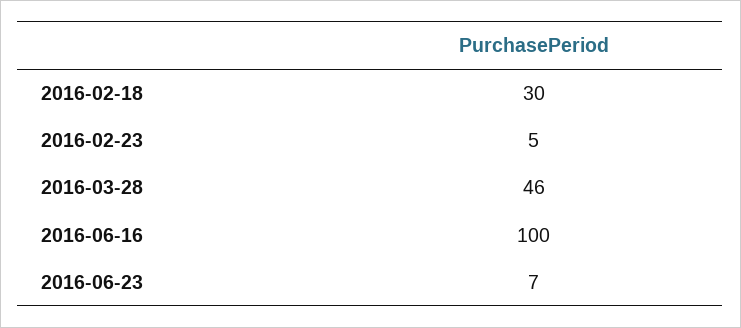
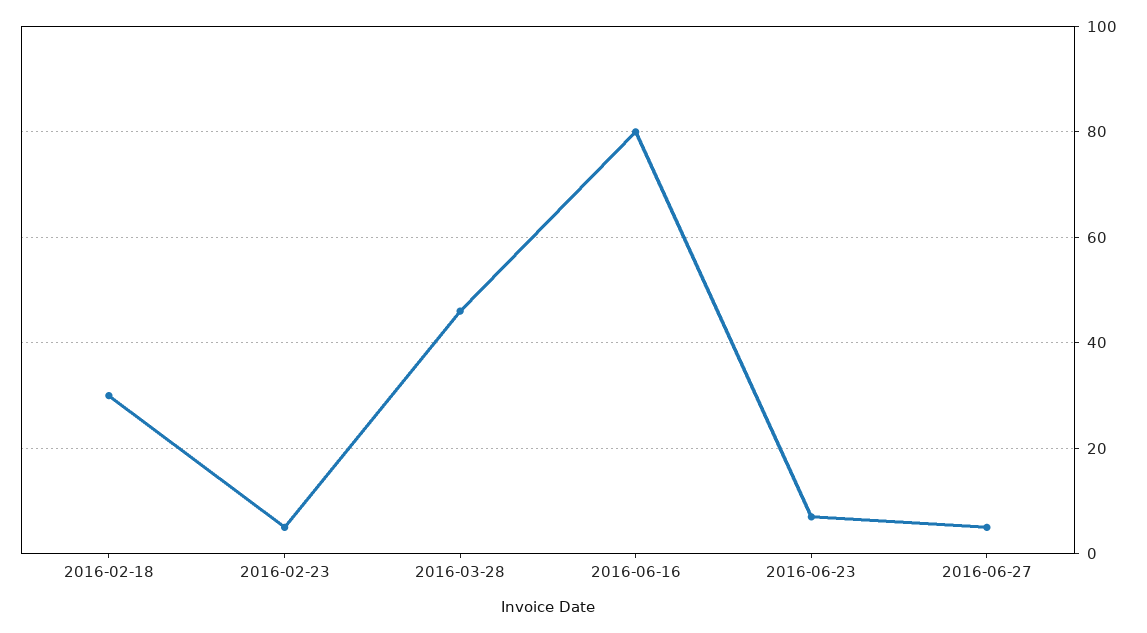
2016-06-16: 100 -> 80
2016-06-27: none -> 5

